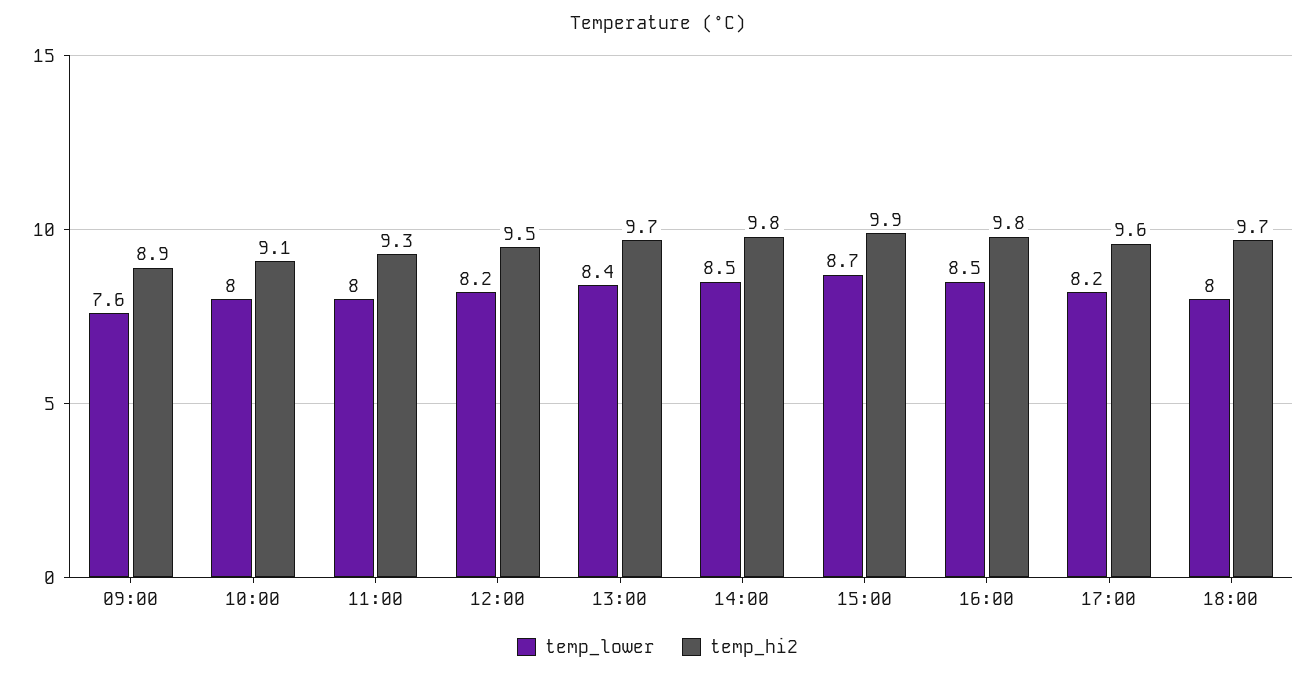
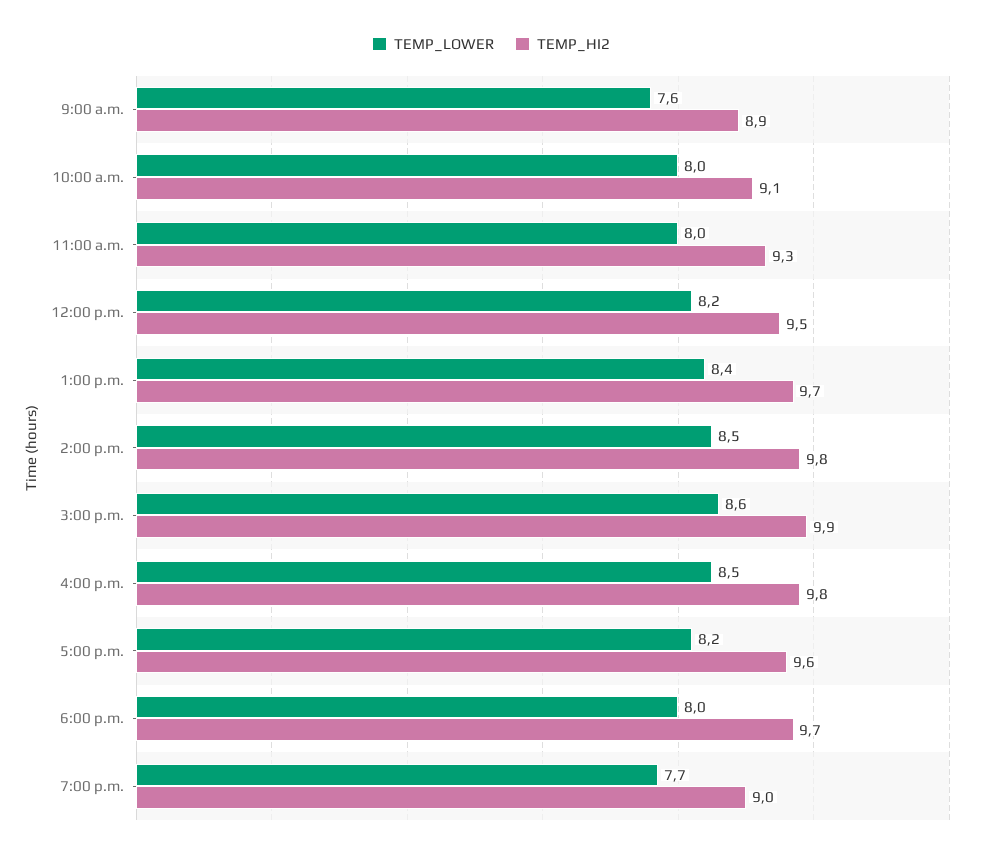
temp_lower, 15:00: 8.7 -> 8.6
temp_lower, 7:00 p.m.: none -> 7.7
temp_hi2, 7:00 p.m.: none -> 9

